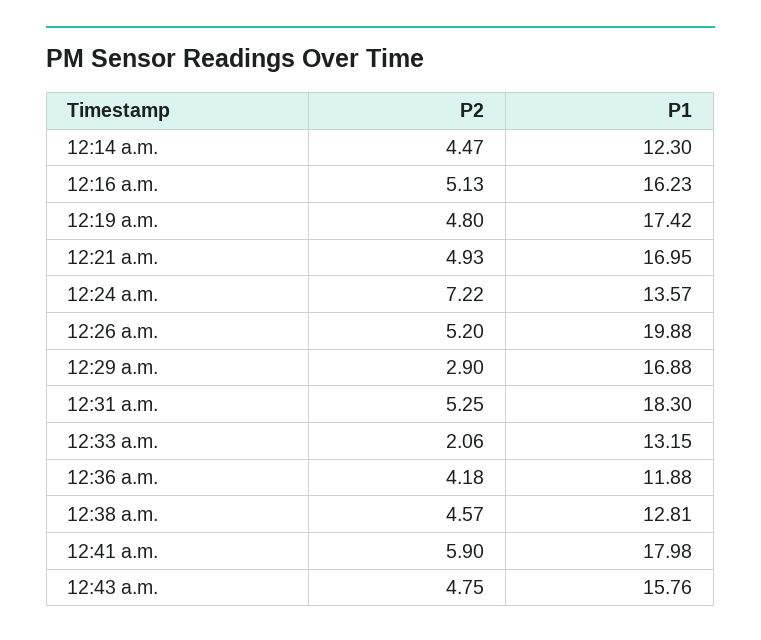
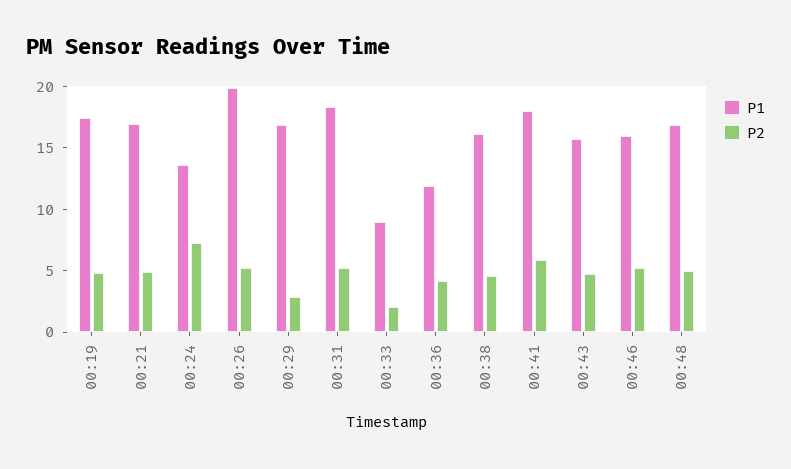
P2, 12:14 a.m.: 4.47 -> none
P1, 12:14 a.m.: 12.3 -> none
P2, 12:16 a.m.: 5.13 -> none
P1, 12:16 a.m.: 16.23 -> none
P1, 12:33 a.m.: 13.15 -> 9
P1, 12:38 a.m.: 12.81 -> 16
P1, 00:46: none -> 16
P2, 00:46: none -> 5
P1, 00:48: none -> 17
P2, 00:48: none -> 5

